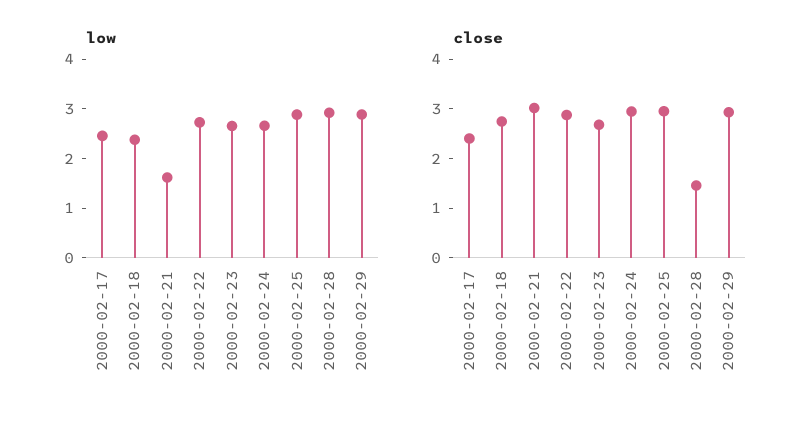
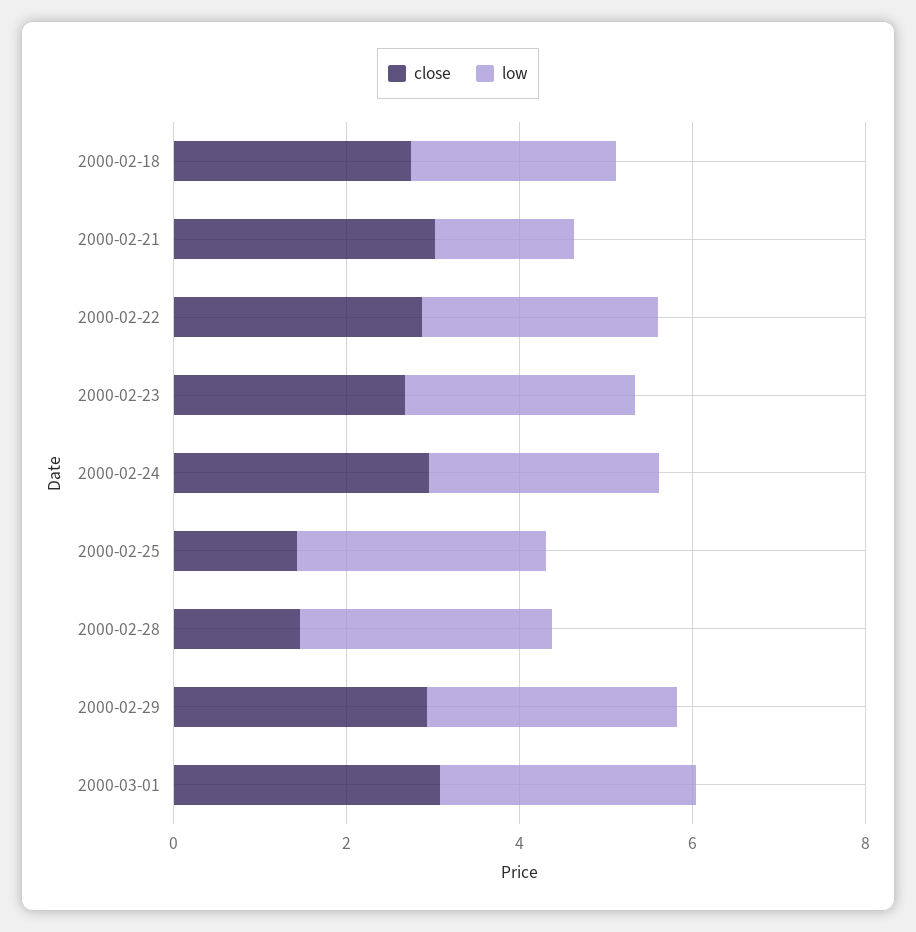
low, 2000-02-17: 2.4 -> none
close, 2000-02-17: 2.4 -> none
close, 2000-02-25: 3 -> 1.5
close, 2000-03-01: none -> 3
low, 2000-03-01: none -> 3

